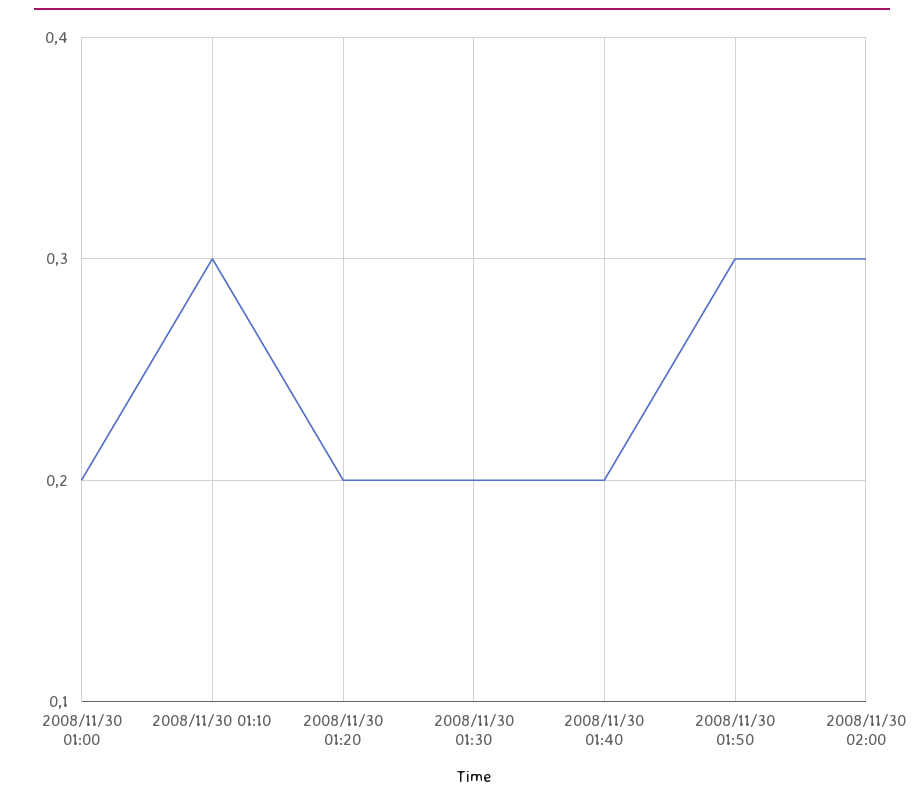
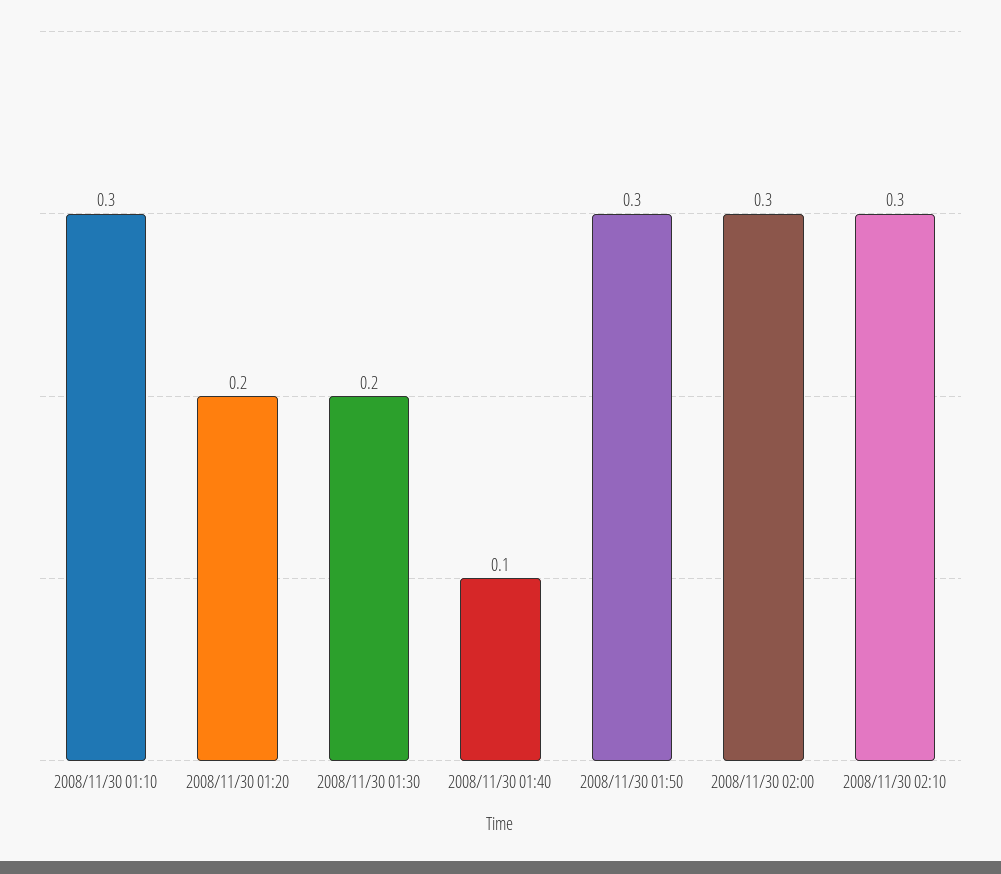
2008/11/30 01:00: 0.2 -> none
2008/11/30 01:40: 0.2 -> 0.1
2008/11/30 02:10: none -> 0.3

